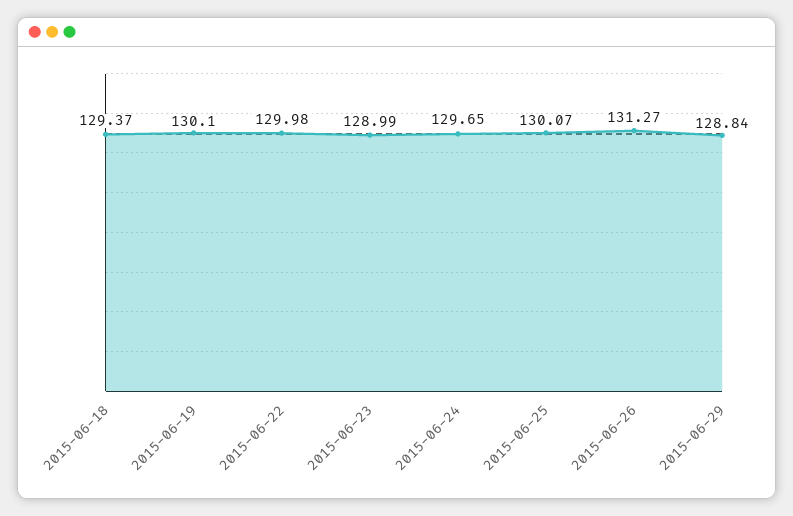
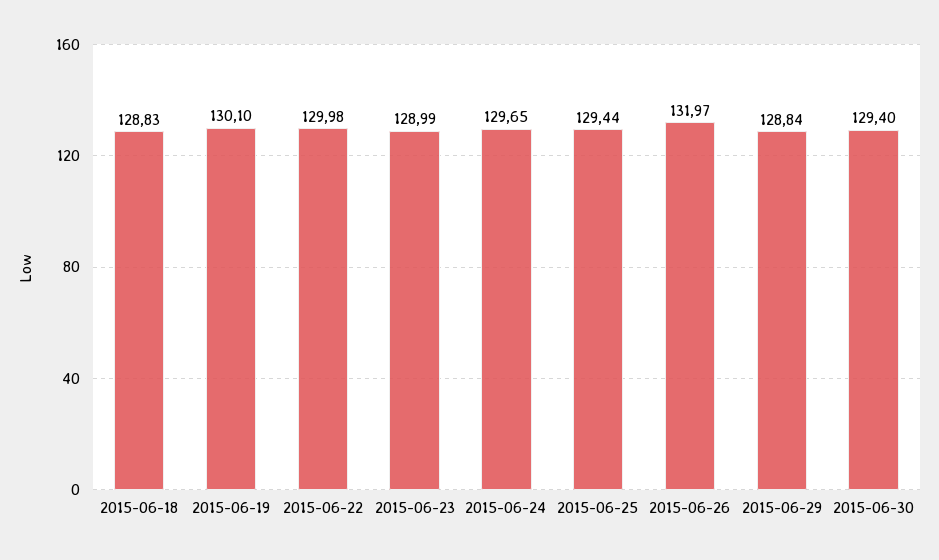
2015-06-18: 129.37 -> 128.83
2015-06-25: 130.07 -> 129.44
2015-06-26: 131.27 -> 131.97
2015-06-30: none -> 129.4

